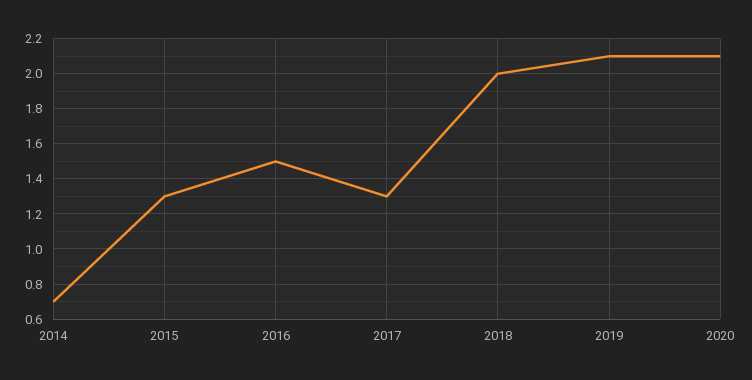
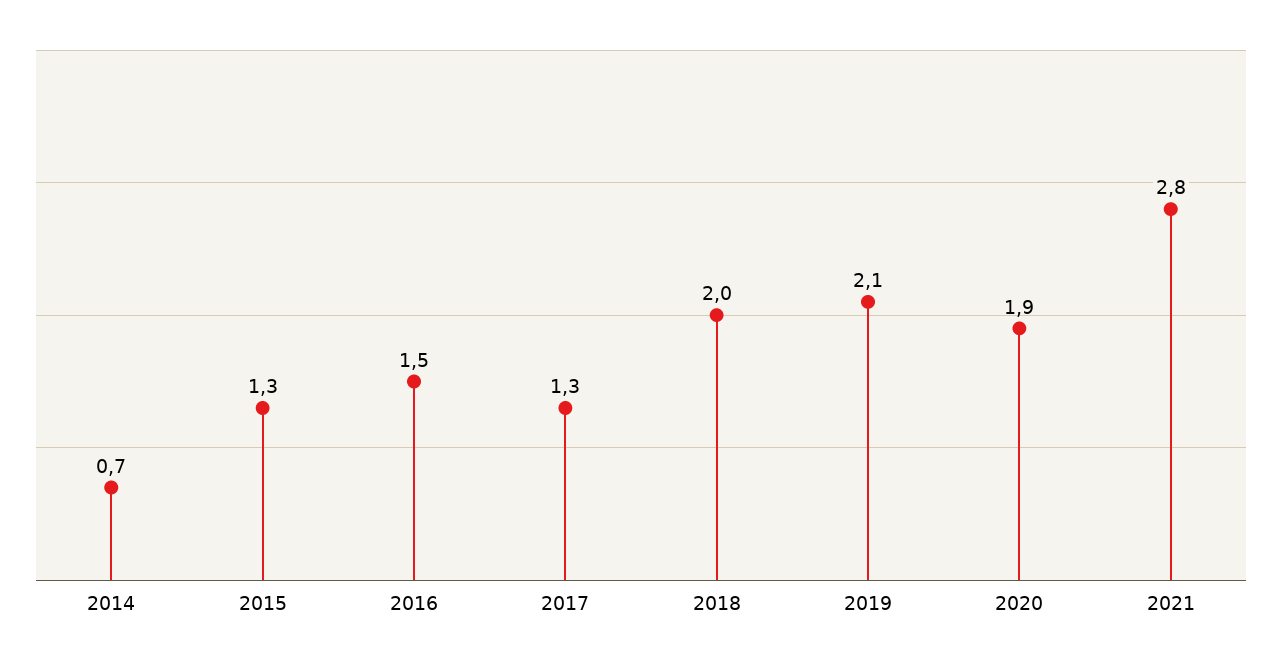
2020: 2.1 -> 1.9
2021: none -> 2.8

